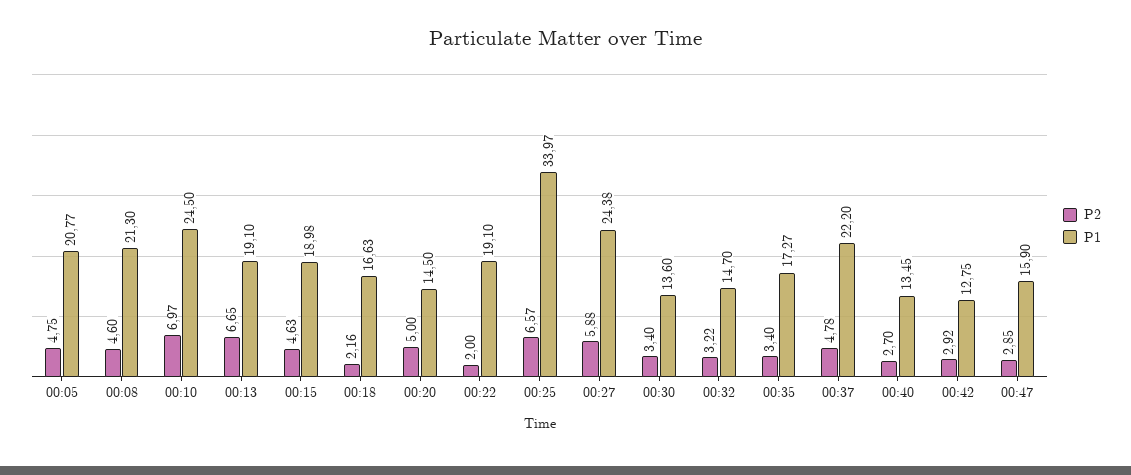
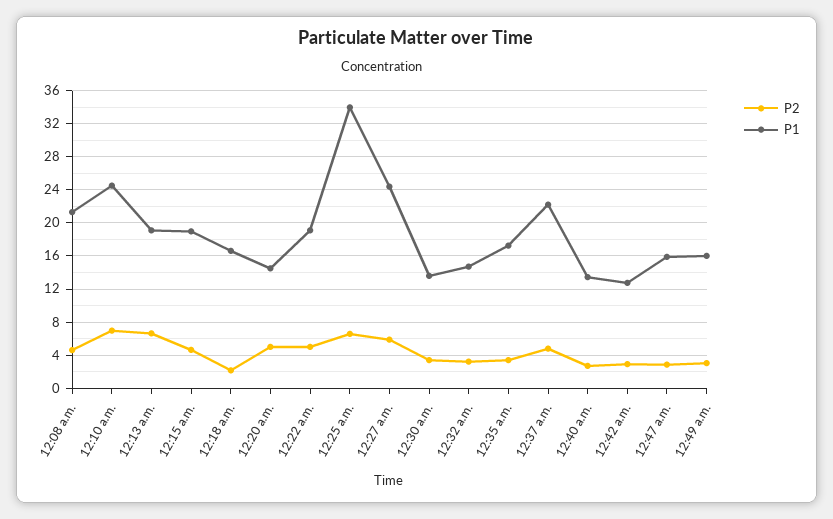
P2, 00:05: 4.75 -> none
P1, 00:05: 20.77 -> none
P2, 00:22: 2 -> 5
P2, 12:49 a.m.: none -> 3
P1, 12:49 a.m.: none -> 16

